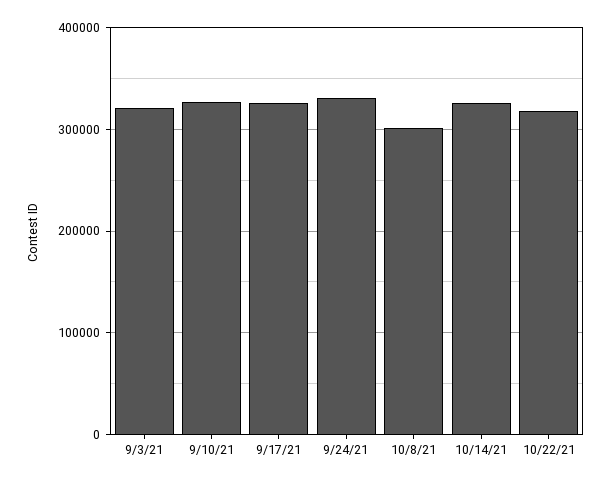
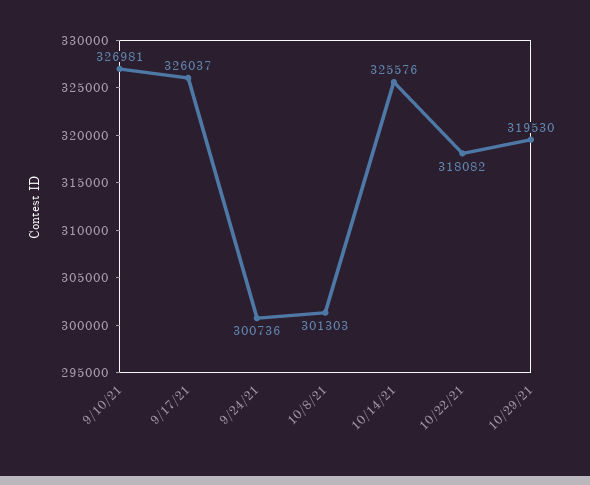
9/3/21: 320000 -> none
9/24/21: 330000 -> 300736
10/29/21: none -> 319530

